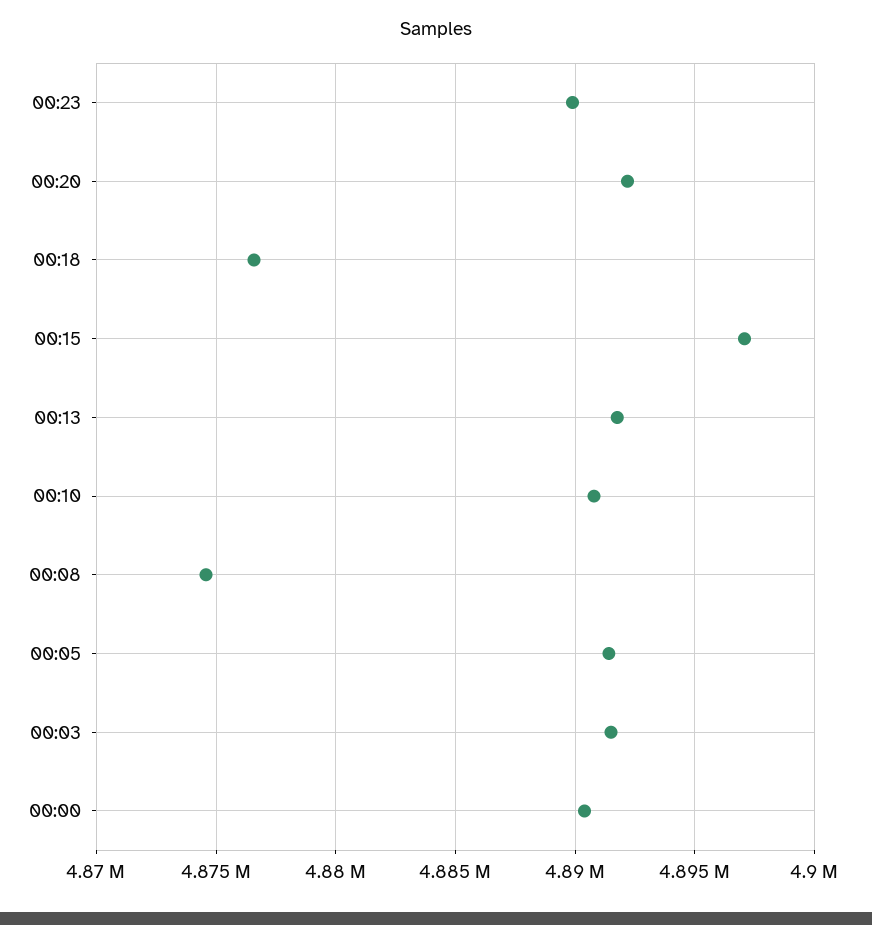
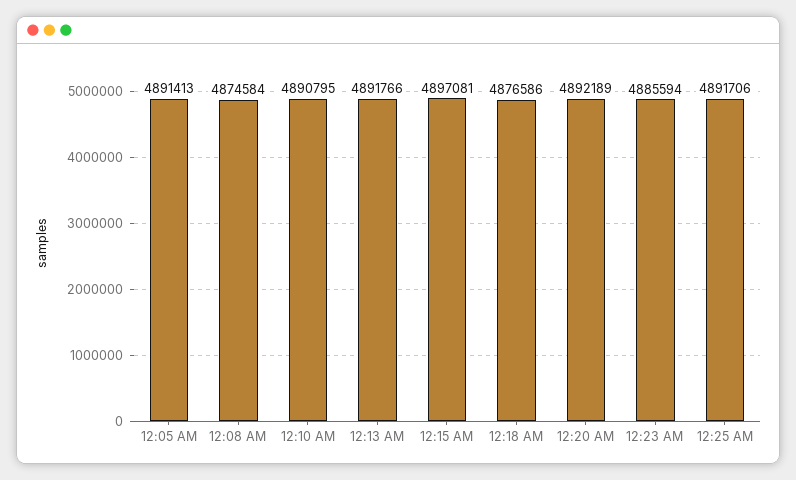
00:23: 4890000 -> 4885594
00:03: 4891500 -> none
00:00: 4890500 -> none
12:25 AM: none -> 4891706

